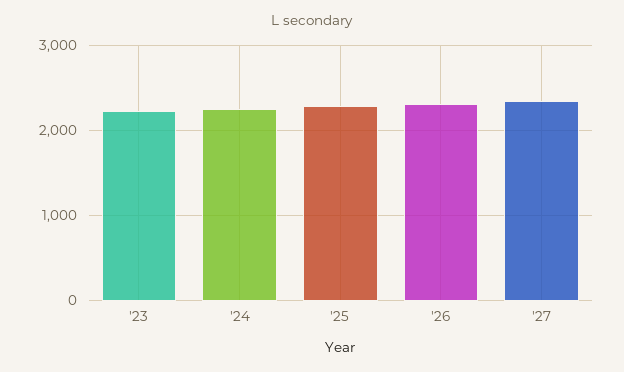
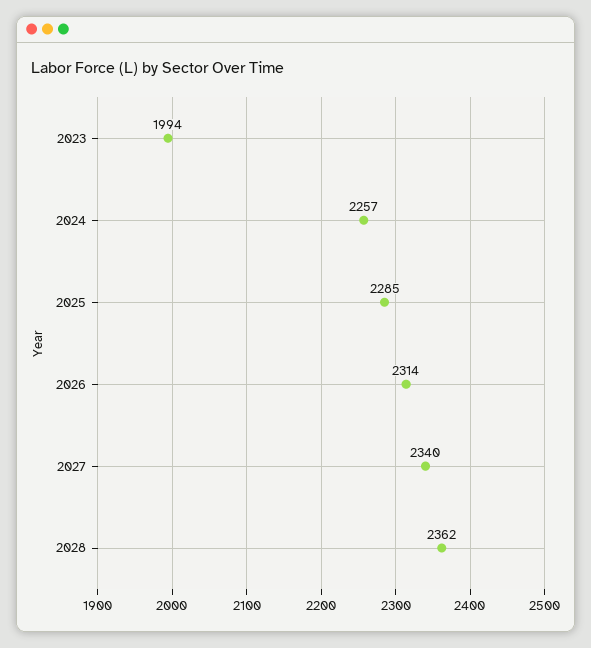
'23: 2200 -> 1994
2028: none -> 2362

